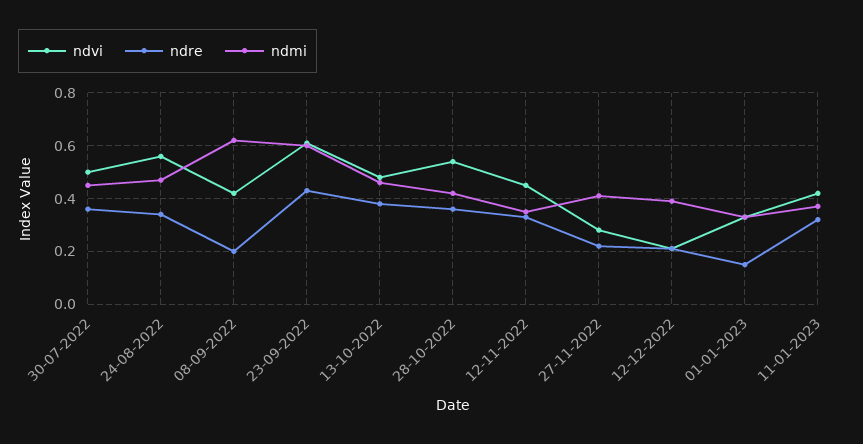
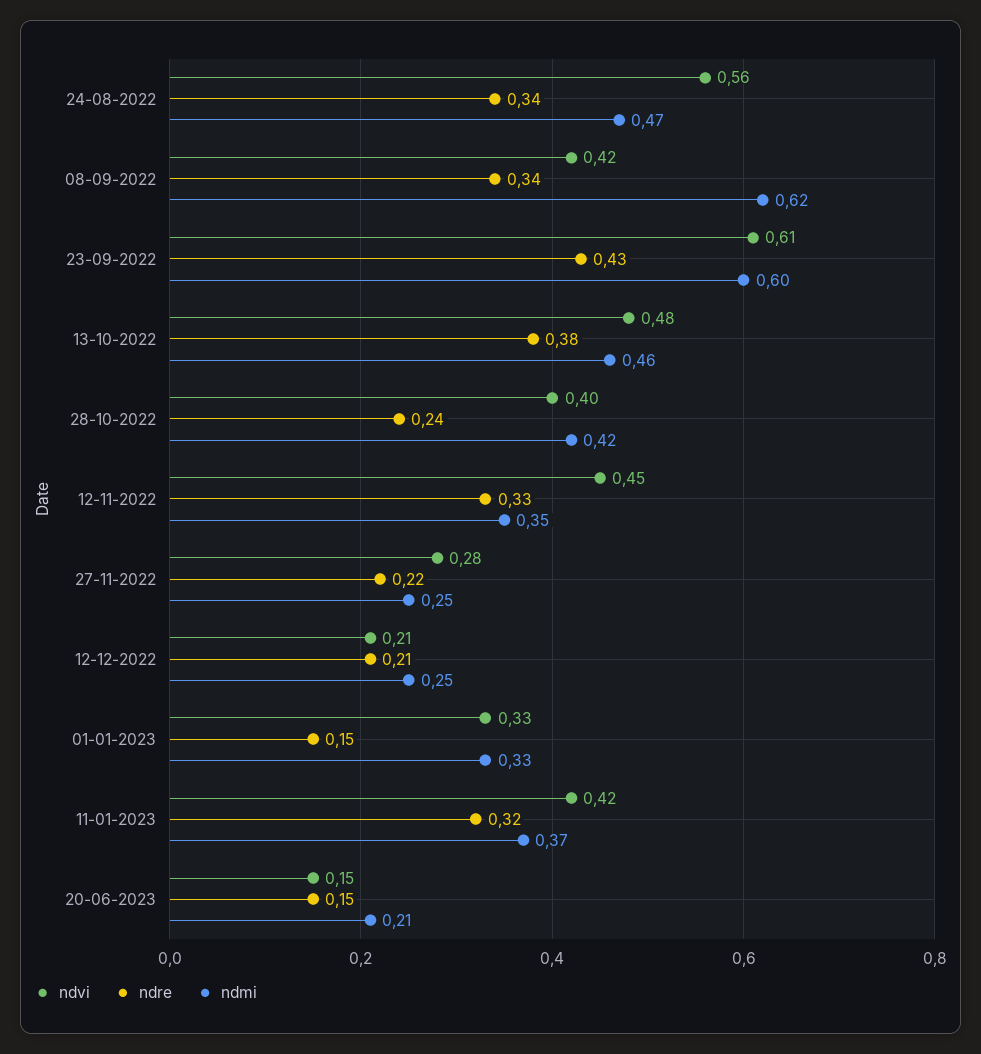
ndvi, 30-07-2022: 0.5 -> none
ndre, 30-07-2022: 0.35 -> none
ndmi, 30-07-2022: 0.45 -> none
ndre, 08-09-2022: 0.2 -> 0.34
ndvi, 28-10-2022: 0.55 -> 0.4
ndre, 28-10-2022: 0.35 -> 0.24
ndmi, 27-11-2022: 0.4 -> 0.25
ndmi, 12-12-2022: 0.4 -> 0.25
ndvi, 20-06-2023: none -> 0.15
ndre, 20-06-2023: none -> 0.15
ndmi, 20-06-2023: none -> 0.21

